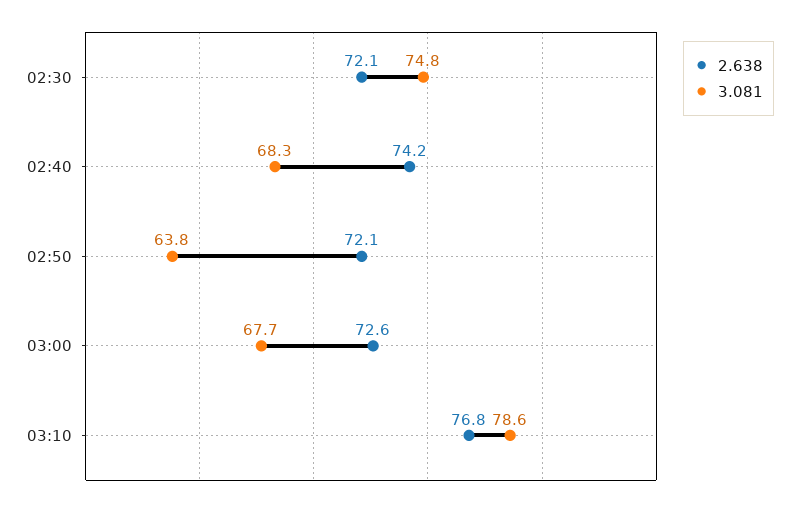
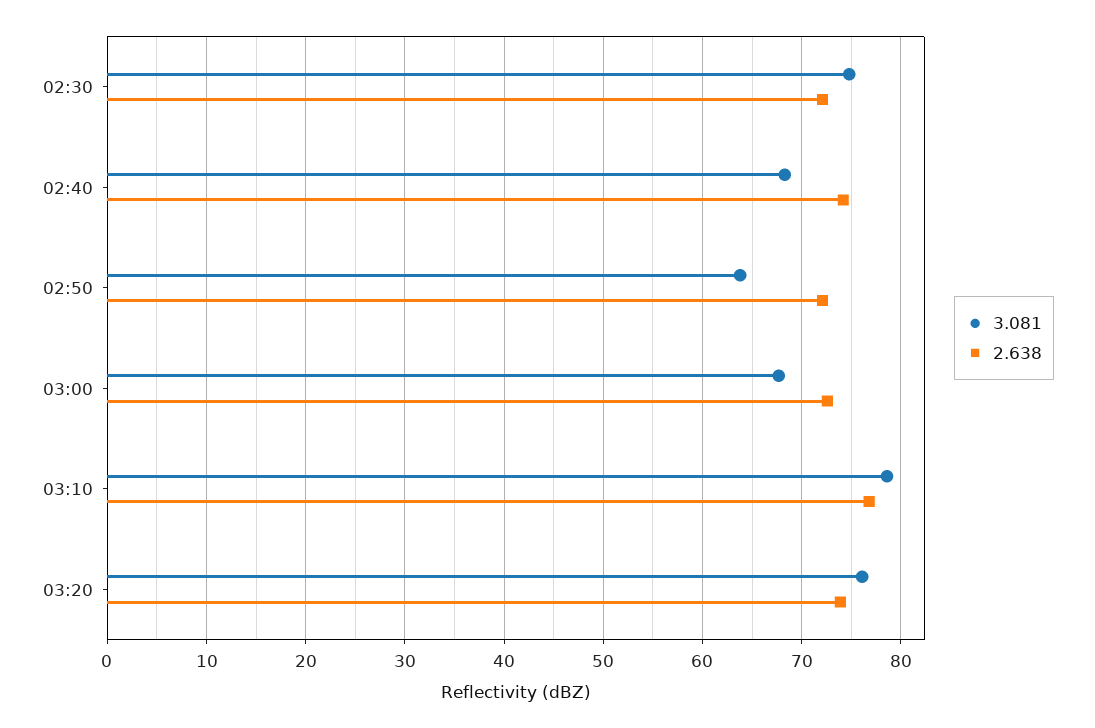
3.081, 03:20: none -> 76
2.638, 03:20: none -> 74

